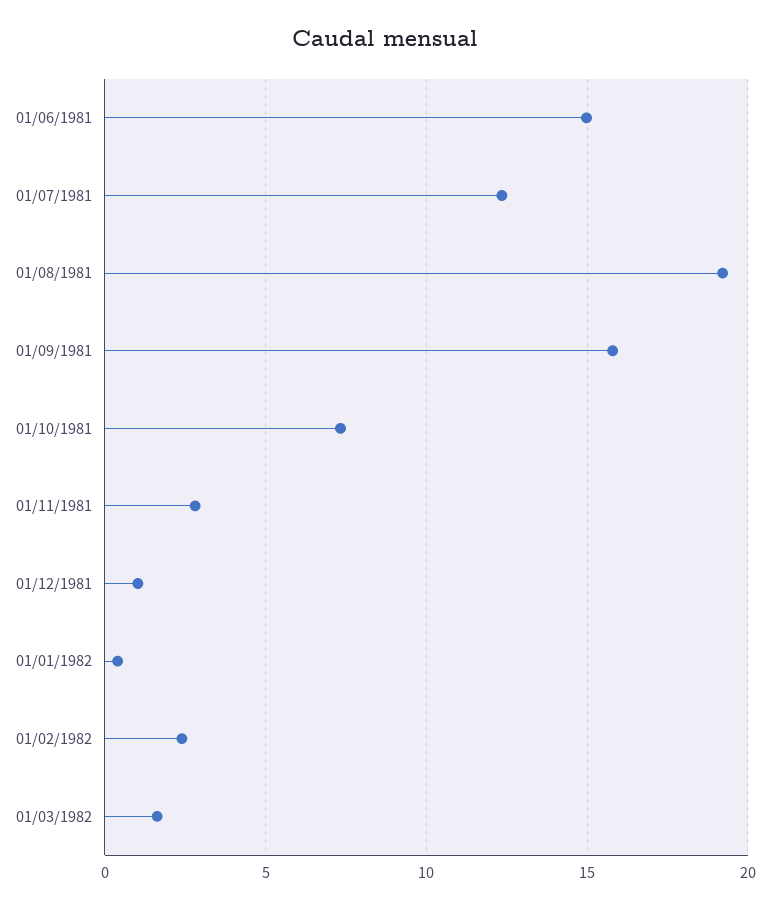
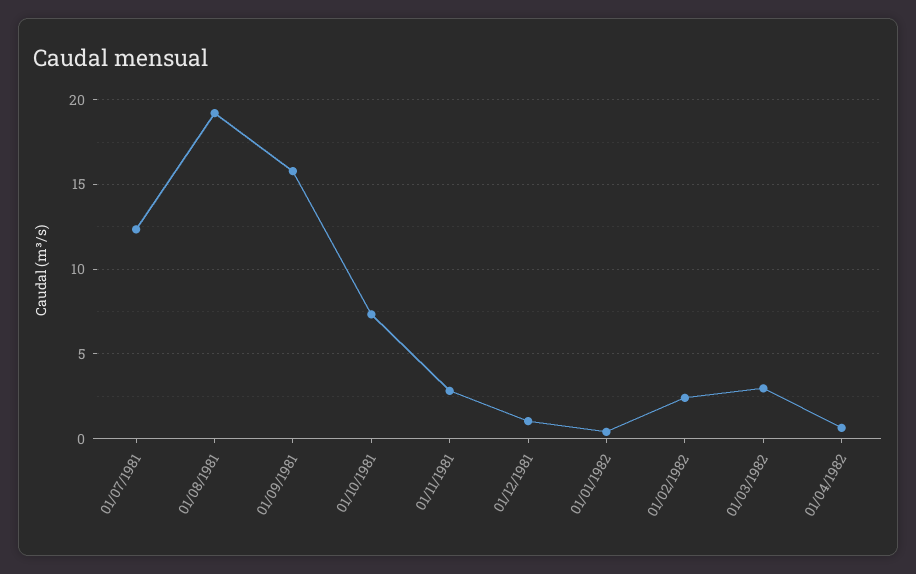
01/06/1981: 15 -> none
01/03/1982: 1.5 -> 3
01/04/1982: none -> 0.5

